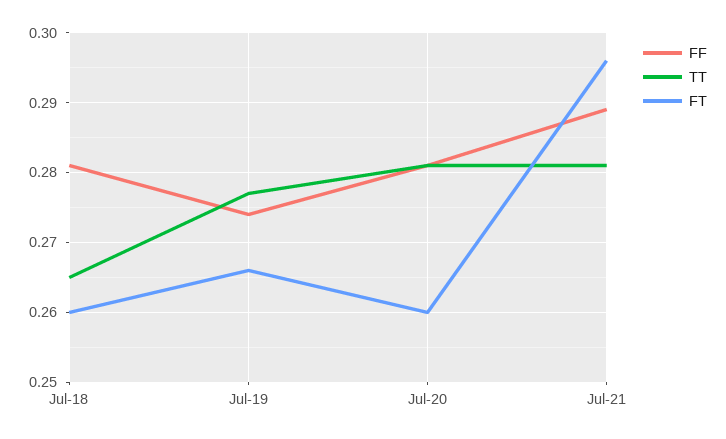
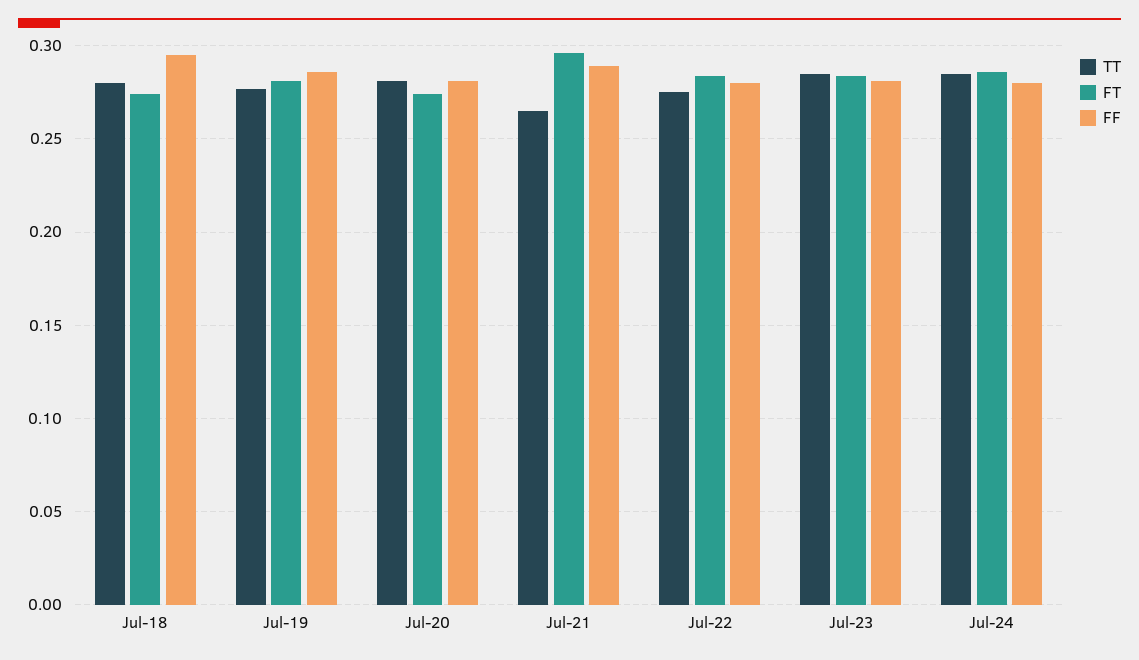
FF, Jul-18: 0.281 -> 0.295
TT, Jul-18: 0.265 -> 0.28
FT, Jul-18: 0.26 -> 0.275
FF, Jul-19: 0.274 -> 0.285
FT, Jul-19: 0.266 -> 0.28
FT, Jul-20: 0.26 -> 0.275
TT, Jul-21: 0.281 -> 0.265
TT, Jul-22: none -> 0.275
FT, Jul-22: none -> 0.285
FF, Jul-22: none -> 0.28
TT, Jul-23: none -> 0.285
FT, Jul-23: none -> 0.285
FF, Jul-23: none -> 0.28
TT, Jul-24: none -> 0.285
FT, Jul-24: none -> 0.285
FF, Jul-24: none -> 0.28

